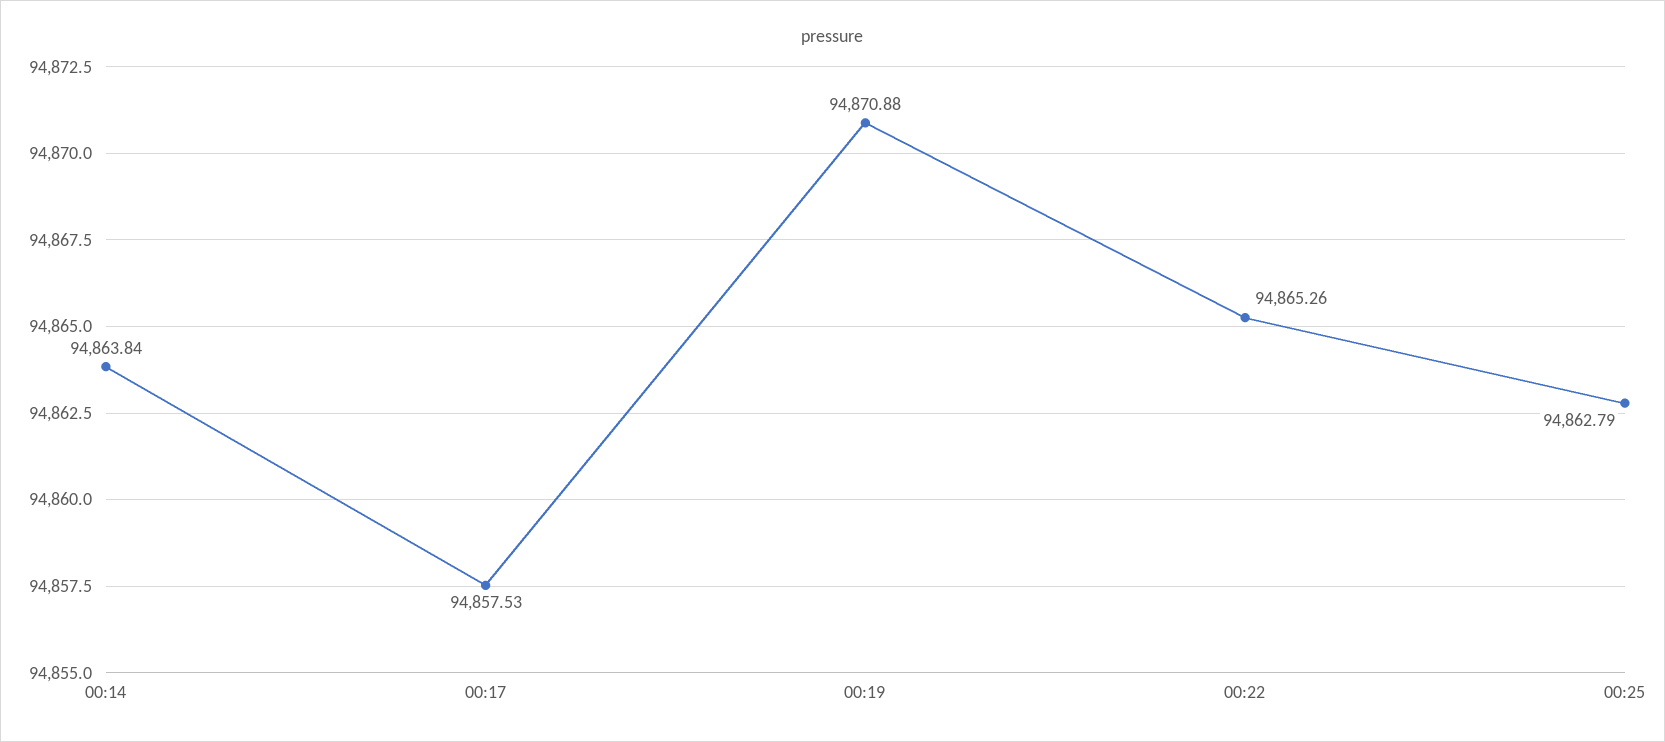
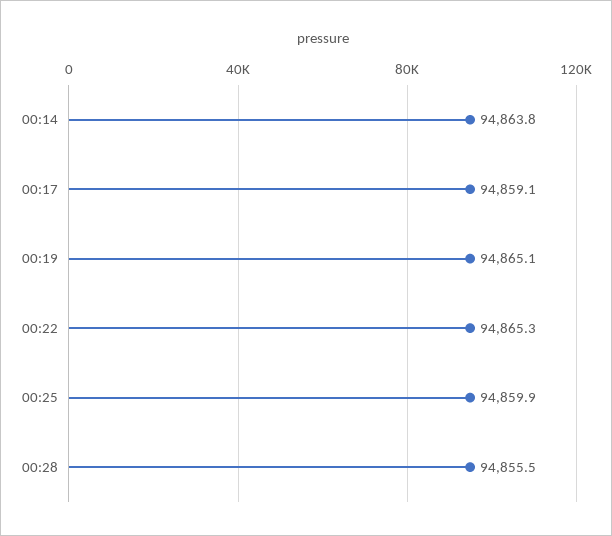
00:17: 94857.53 -> 94859.1
00:19: 94870.88 -> 94865.1
00:25: 94862.79 -> 94859.9
00:28: none -> 94855.5

